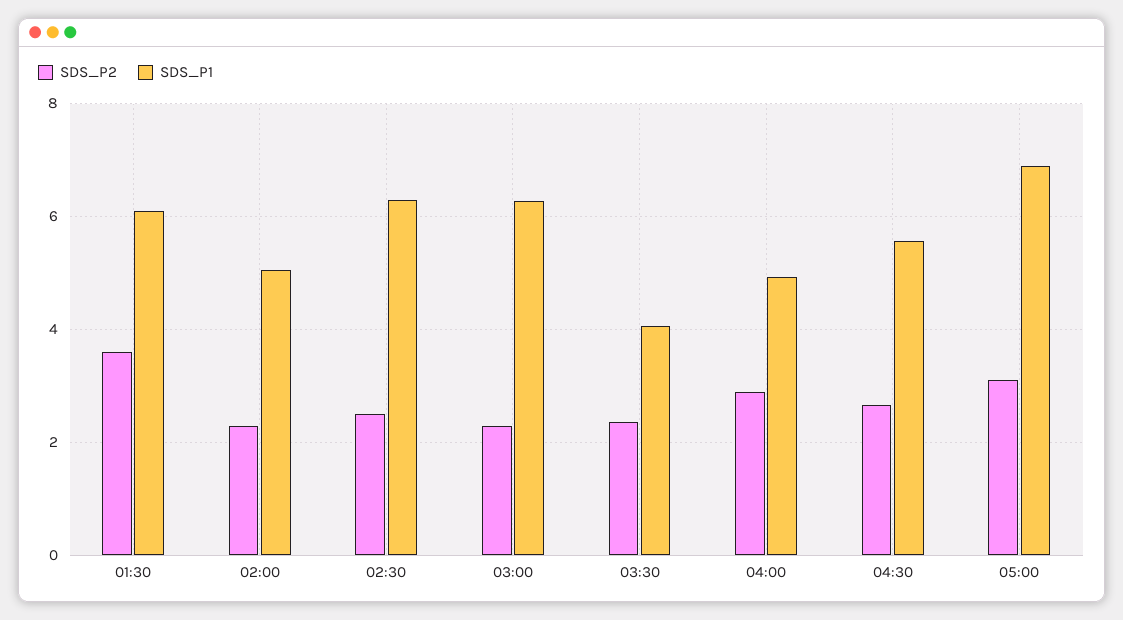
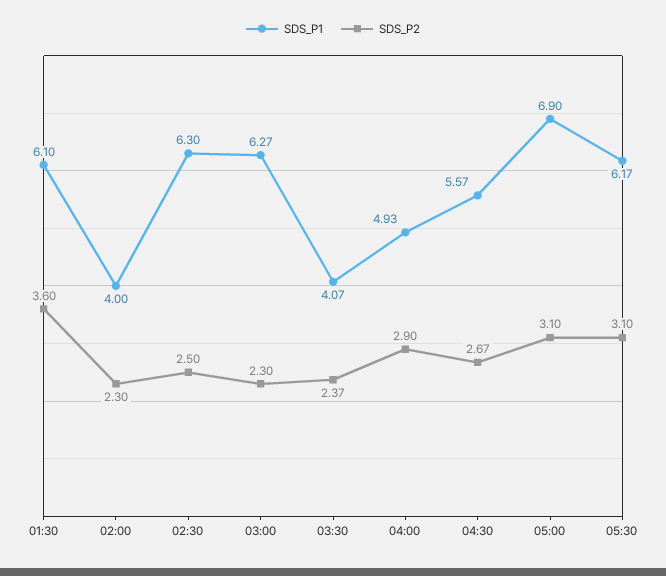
SDS_P1, 02:00: 5 -> 4
SDS_P1, 05:30: none -> 6.17
SDS_P2, 05:30: none -> 3.1

